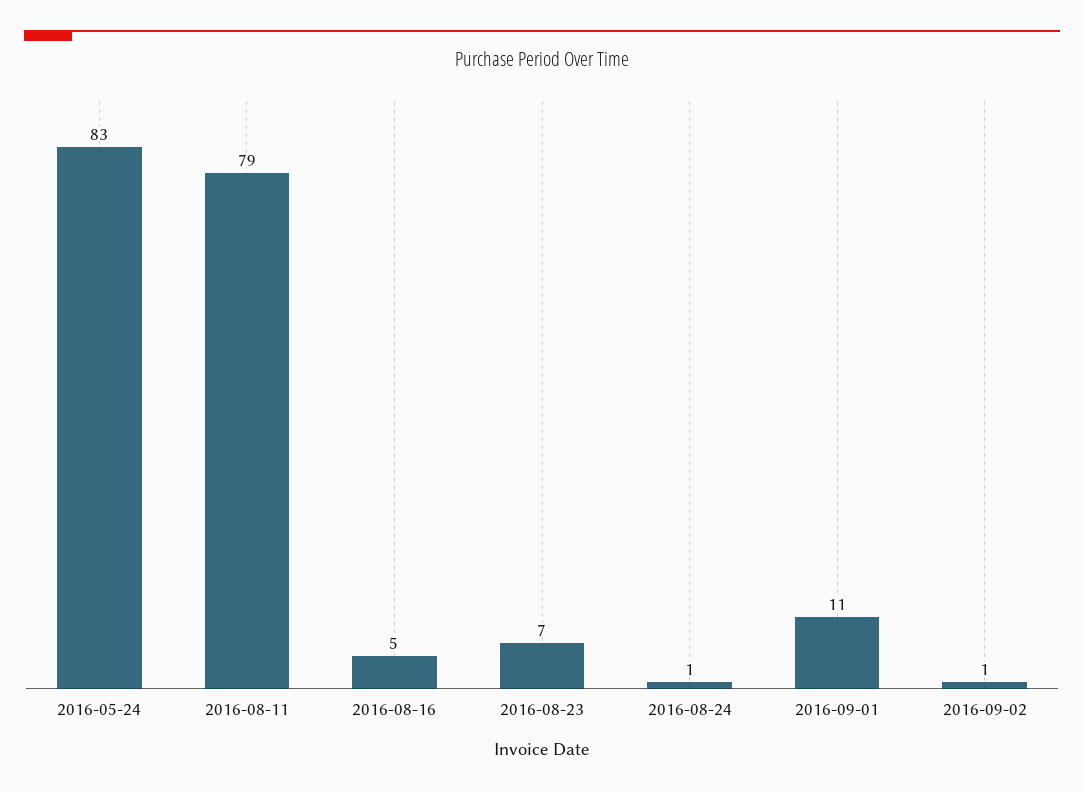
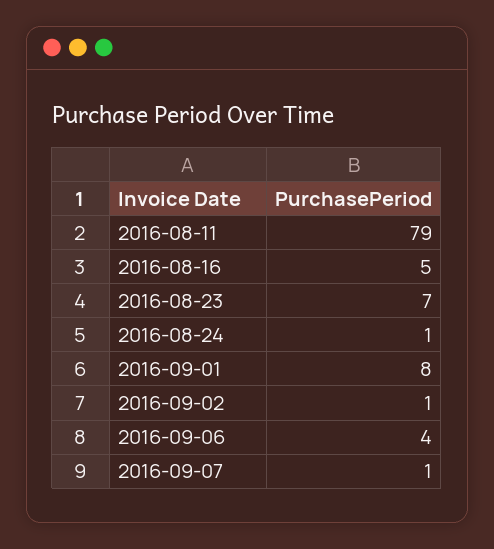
2016-05-24: 83 -> none
2016-09-01: 11 -> 8
2016-09-06: none -> 4
2016-09-07: none -> 1

